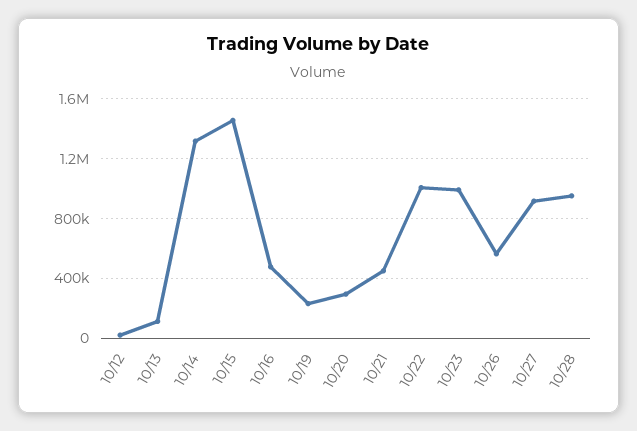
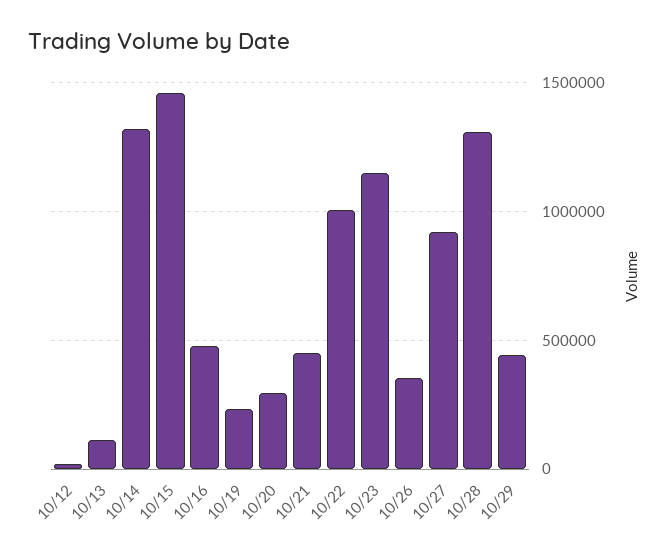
10/23: 1000000 -> 1150000
10/26: 550000 -> 350000
10/28: 950000 -> 1300000
10/29: none -> 450000

